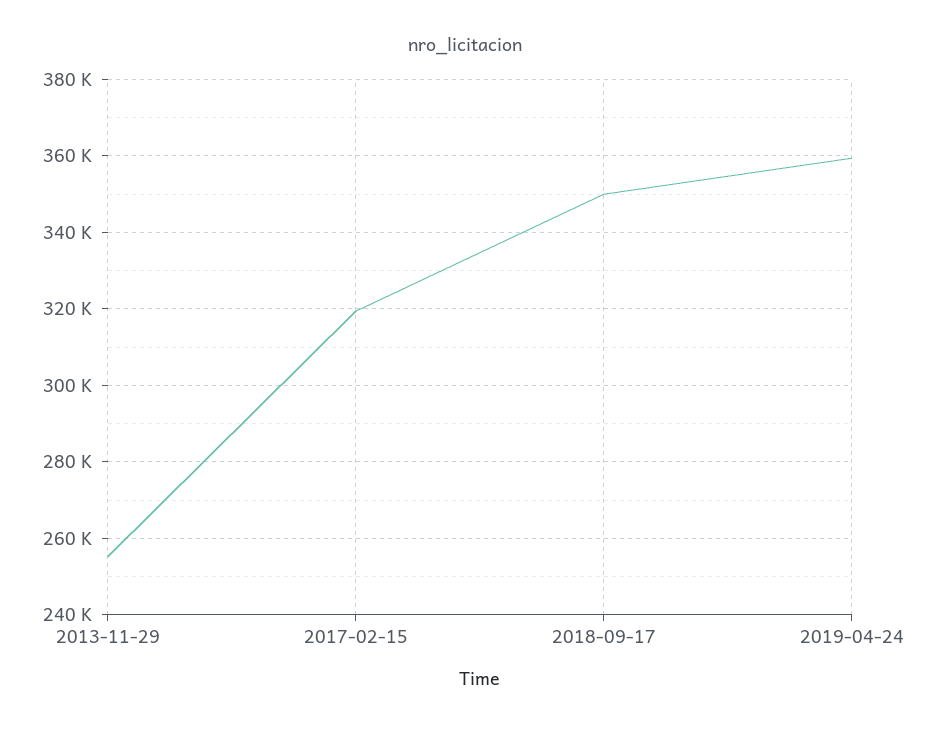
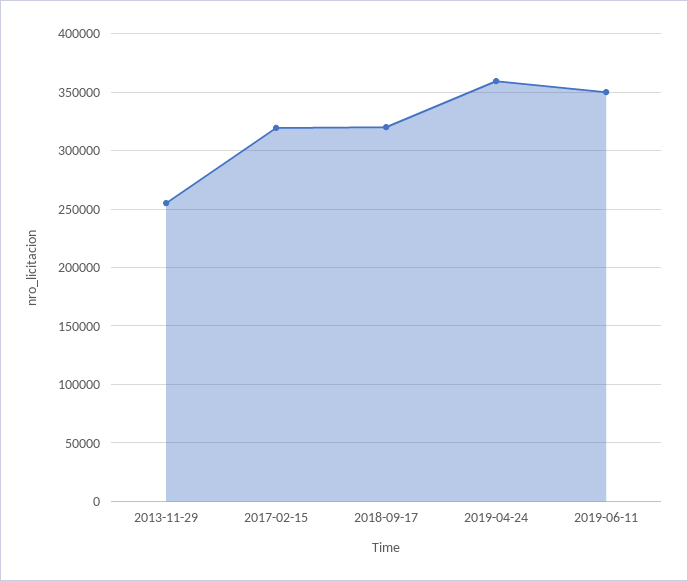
2018-09-17: 350000 -> 320000
2019-06-11: none -> 350000

